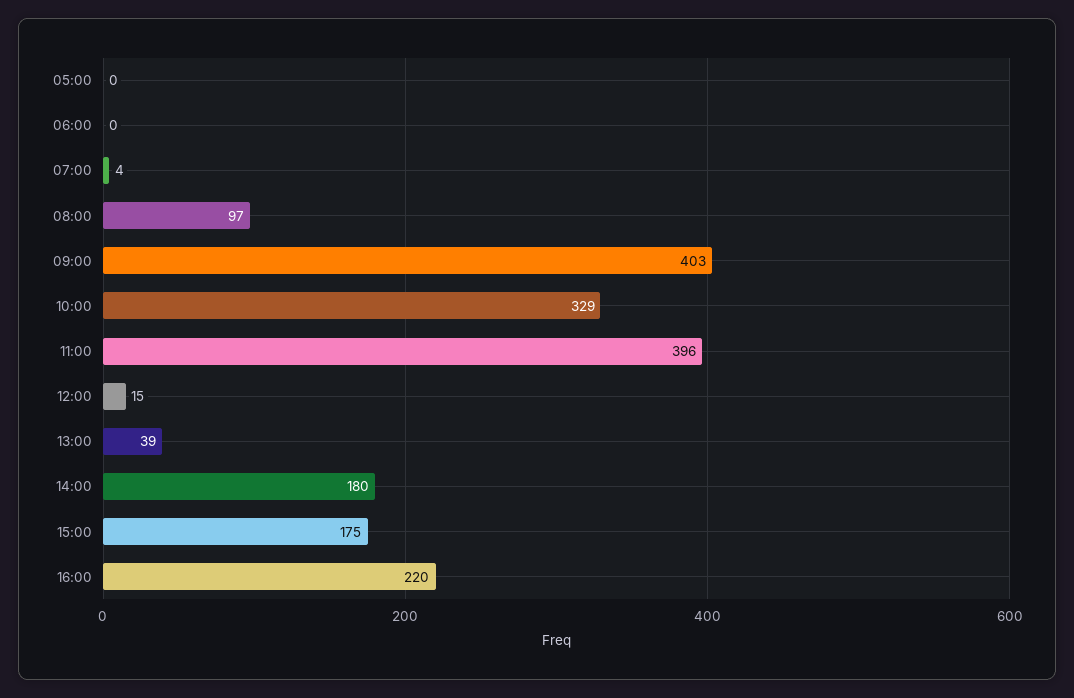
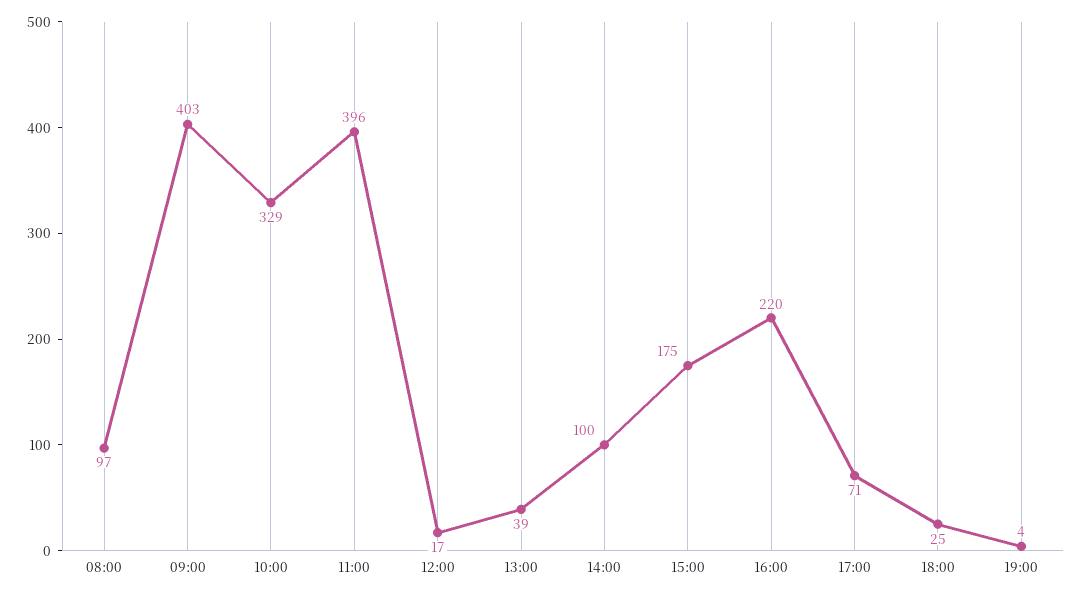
05:00: 0 -> none
06:00: 0 -> none
07:00: 4 -> none
12:00: 15 -> 17
14:00: 180 -> 100
17:00: none -> 71
18:00: none -> 25
19:00: none -> 4

